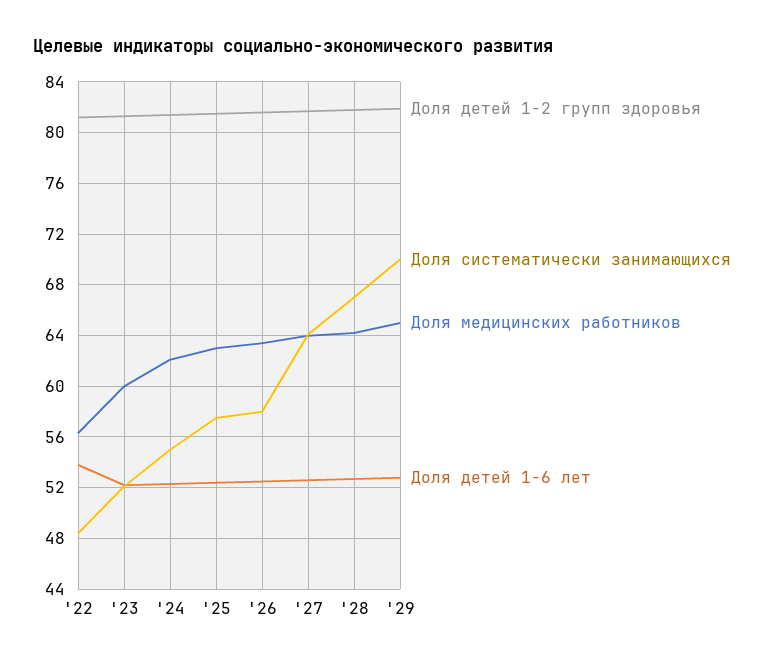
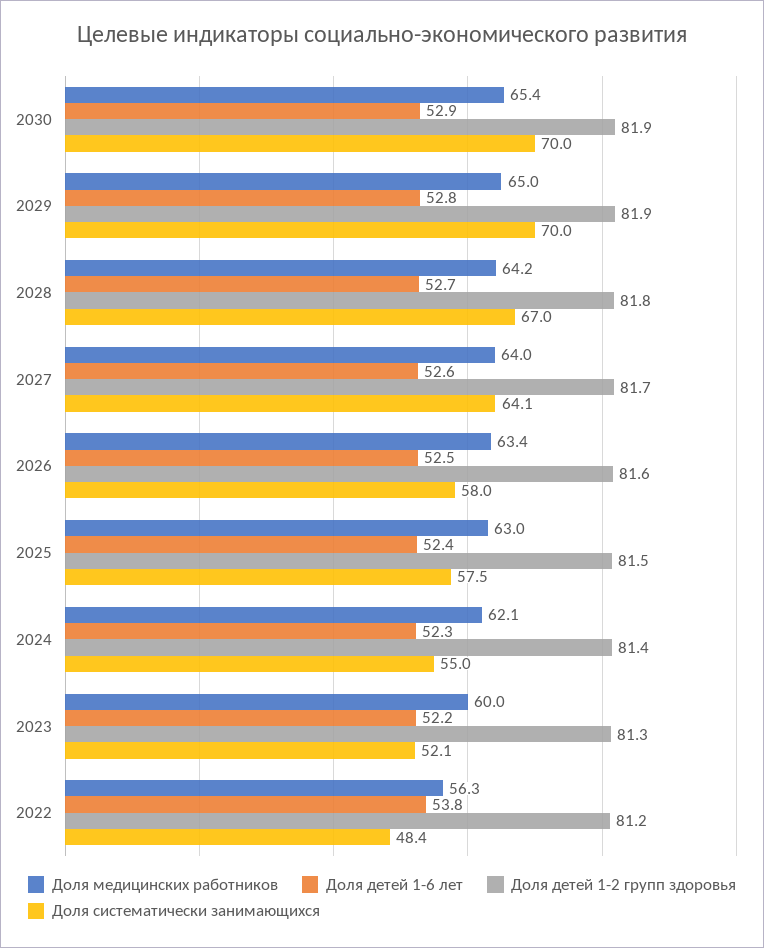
Доля медицинских работников, 2030: none -> 65.4
Доля детей 1-6 лет, 2030: none -> 52.9
Доля детей 1-2 групп здоровья, 2030: none -> 81.9
Доля систематически занимающихся, 2030: none -> 70

